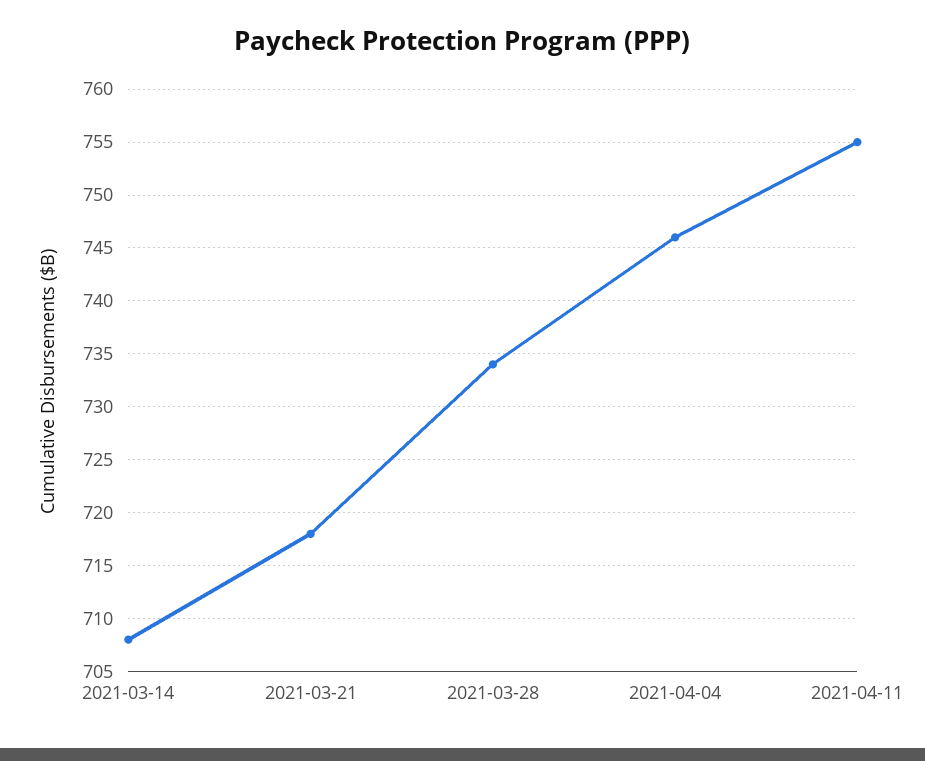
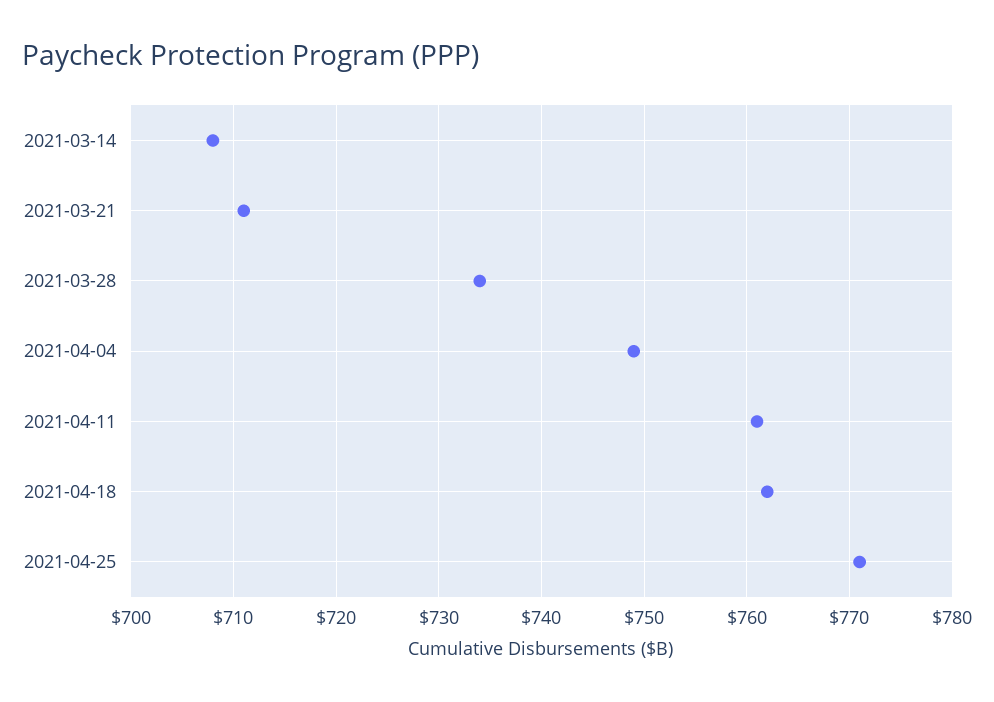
2021-03-21: 718 -> 711
2021-04-04: 746 -> 749
2021-04-11: 755 -> 761
2021-04-18: none -> 762
2021-04-25: none -> 771

